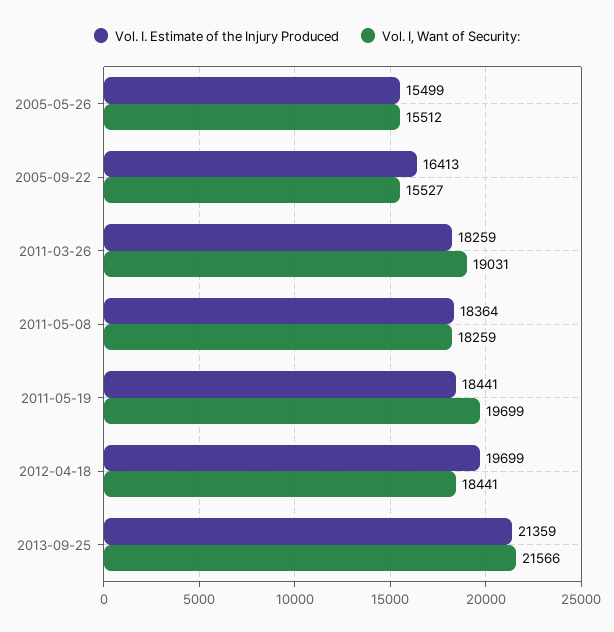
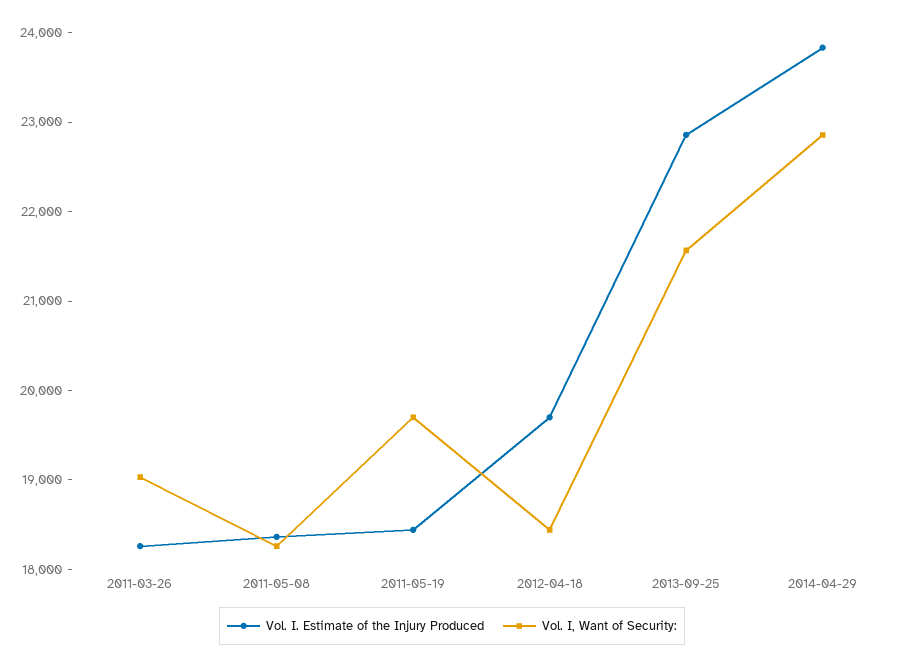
Vol. I. Estimate of the Injury Produced, 2005-05-26: 15499 -> none
Vol. I, Want of Security:, 2005-05-26: 15512 -> none
Vol. I. Estimate of the Injury Produced, 2005-09-22: 16413 -> none
Vol. I, Want of Security:, 2005-09-22: 15527 -> none
Vol. I. Estimate of the Injury Produced, 2013-09-25: 21359 -> 22800
Vol. I. Estimate of the Injury Produced, 2014-04-29: none -> 23800
Vol. I, Want of Security:, 2014-04-29: none -> 22800

